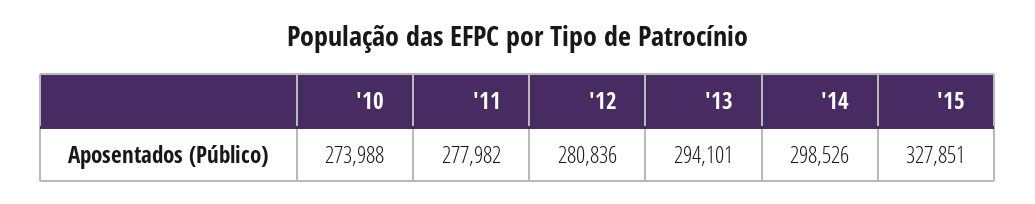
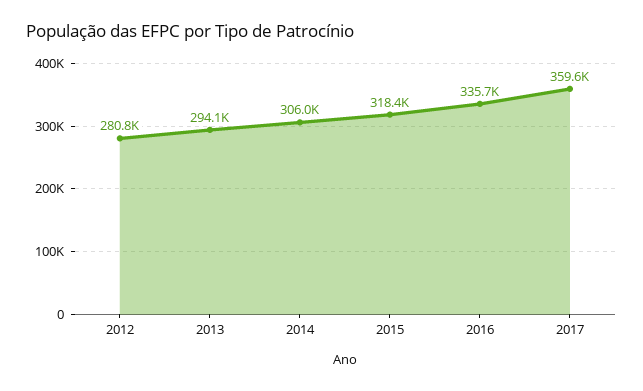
'10: 273988 -> none
'11: 277982 -> none
'14: 298526 -> 306000
'15: 327851 -> 318400
2016: none -> 335700
2017: none -> 359600

